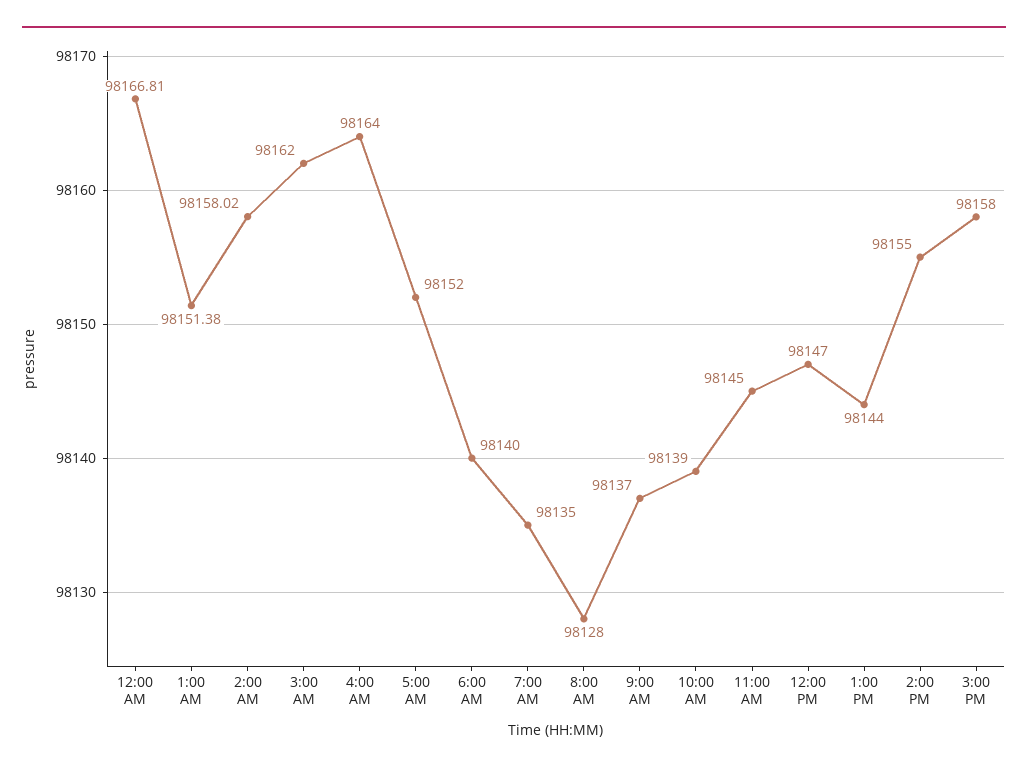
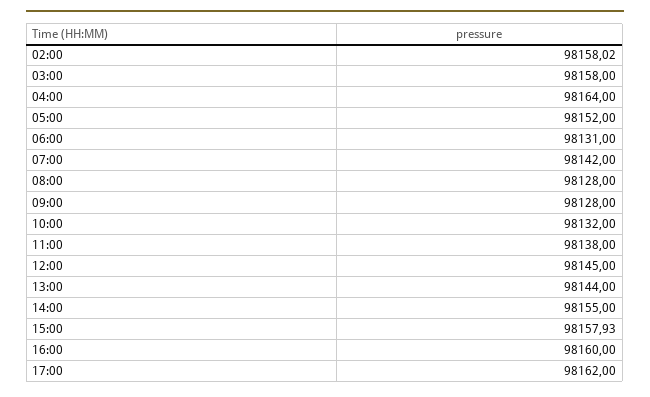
12:00 AM: 98166.81 -> none
1:00 AM: 98151.38 -> none
3:00 AM: 98162 -> 98158
6:00 AM: 98140 -> 98131
7:00 AM: 98135 -> 98142
9:00 AM: 98137 -> 98128
10:00 AM: 98139 -> 98132
11:00 AM: 98145 -> 98138
12:00 PM: 98147 -> 98145
3:00 PM: 98158 -> 98157.93
16:00: none -> 98160
17:00: none -> 98162

